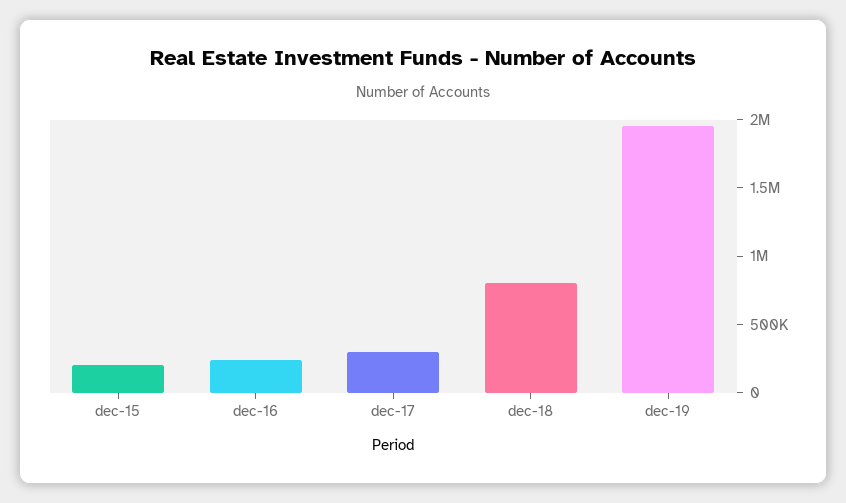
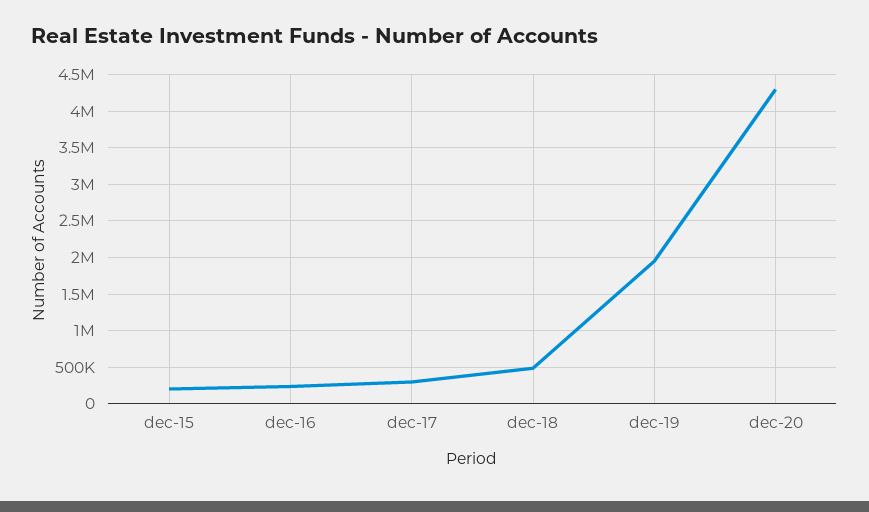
dec-18: 800000 -> 500000
dec-20: none -> 4300000

